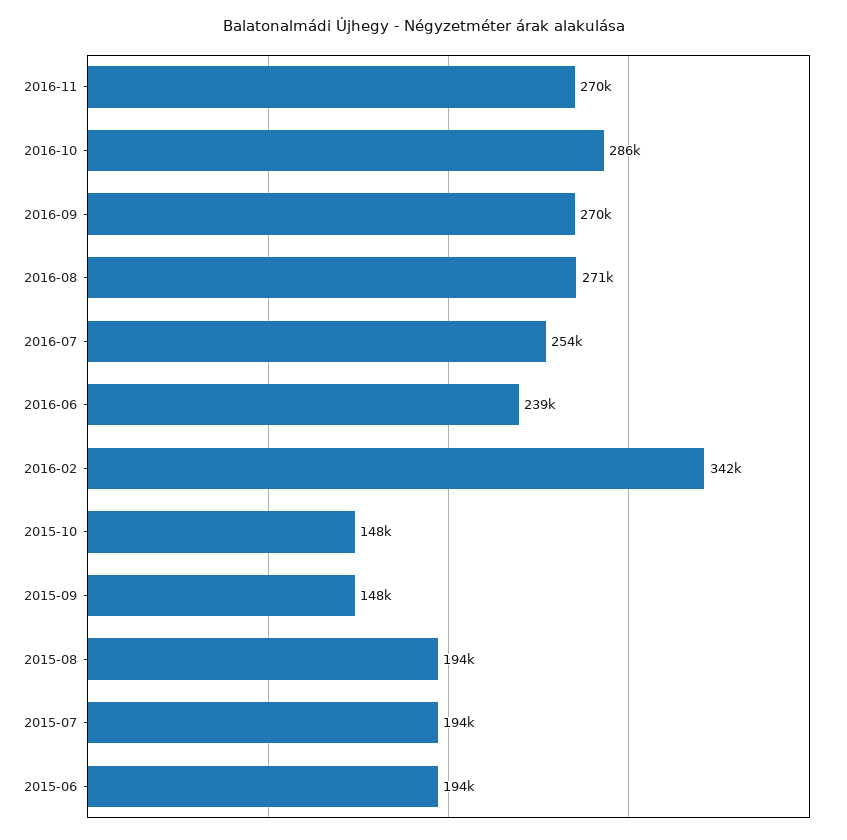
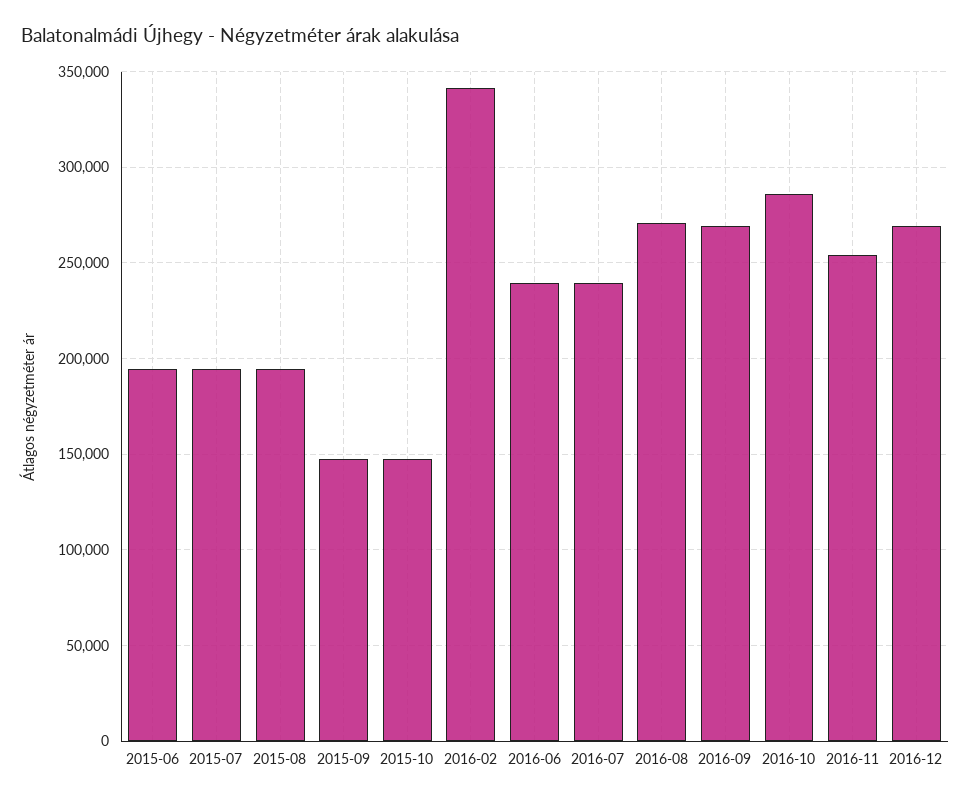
2016-11: 270000 -> 255000
2016-07: 254000 -> 240000
2016-12: none -> 270000

